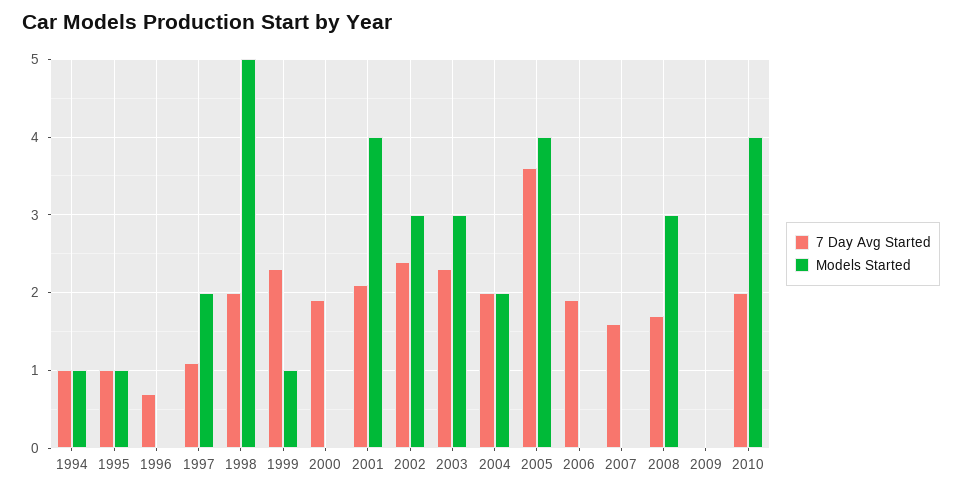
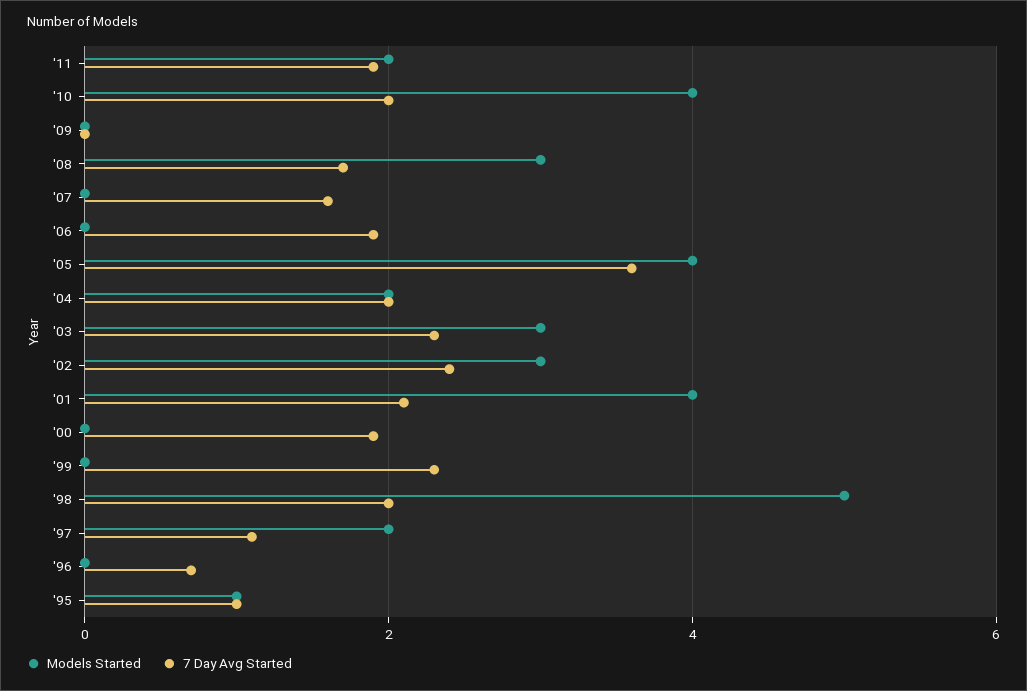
7 Day Avg Started, 1994: 1 -> none
Models Started, 1994: 1 -> none
Models Started, 1999: 1 -> 0
Models Started, '11: none -> 2
7 Day Avg Started, '11: none -> 2

